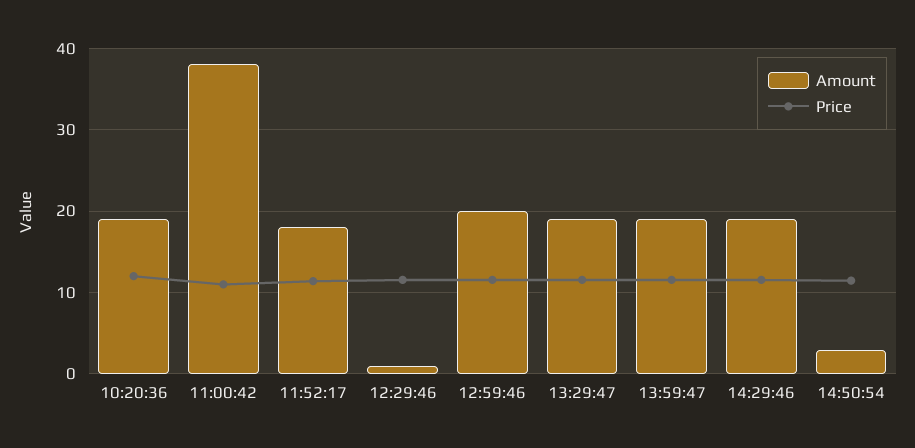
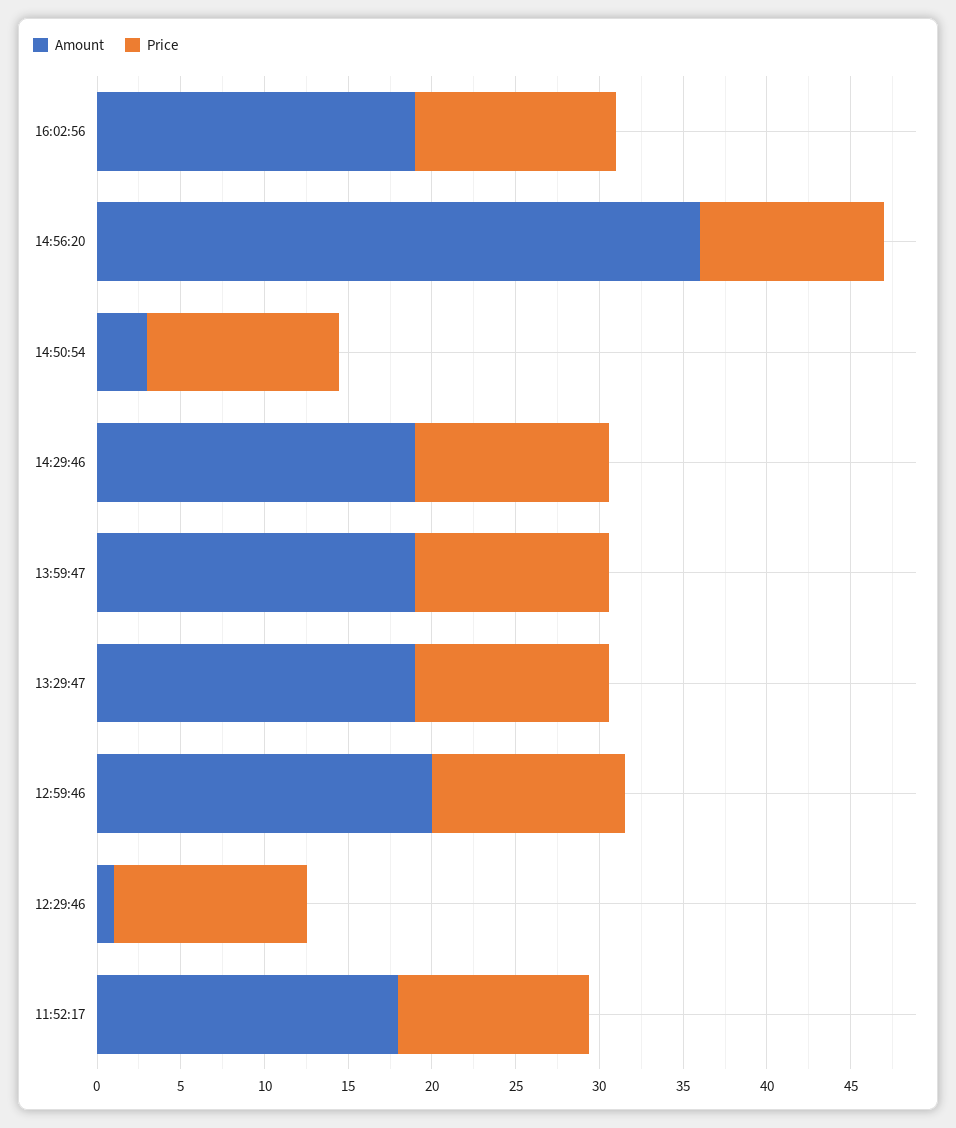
Amount, 10:20:36: 19 -> none
Price, 10:20:36: 12 -> none
Amount, 11:00:42: 38 -> none
Price, 11:00:42: 11 -> none
Amount, 16:02:56: none -> 19
Price, 16:02:56: none -> 12
Amount, 14:56:20: none -> 36
Price, 14:56:20: none -> 11

